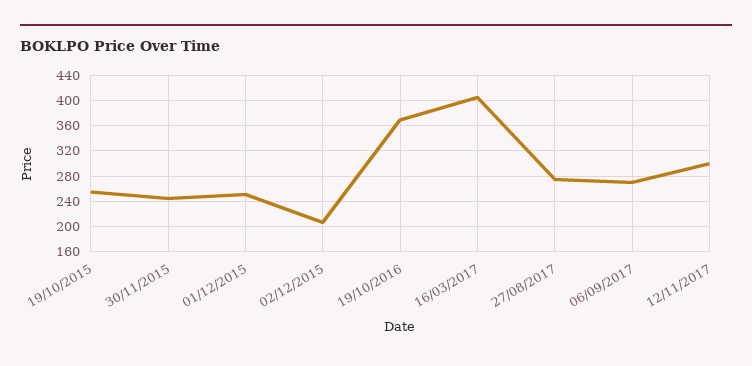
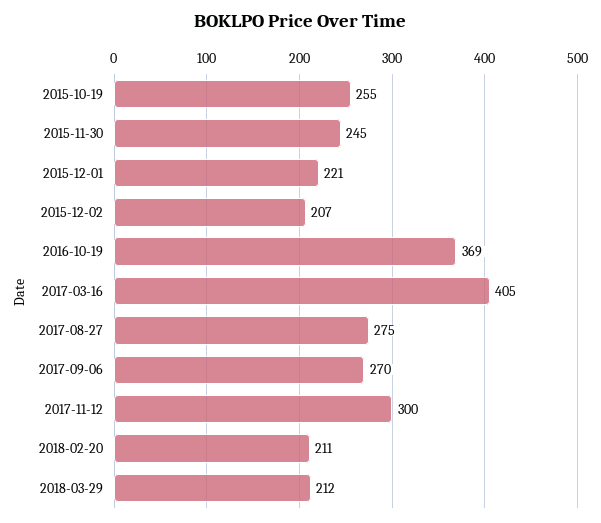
01/12/2015: 250 -> 221
2018-02-20: none -> 211
2018-03-29: none -> 212

